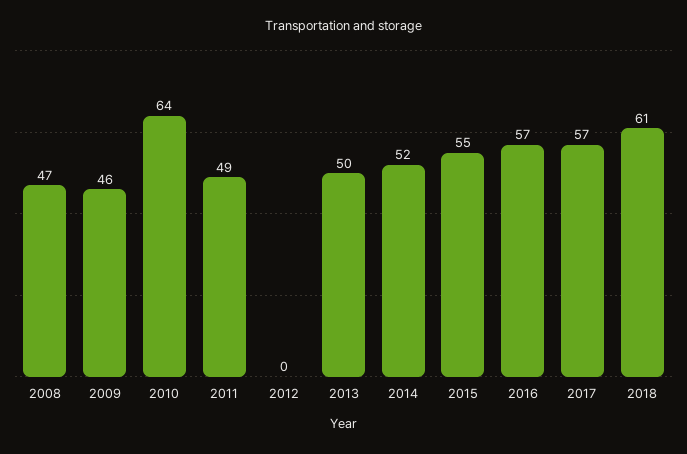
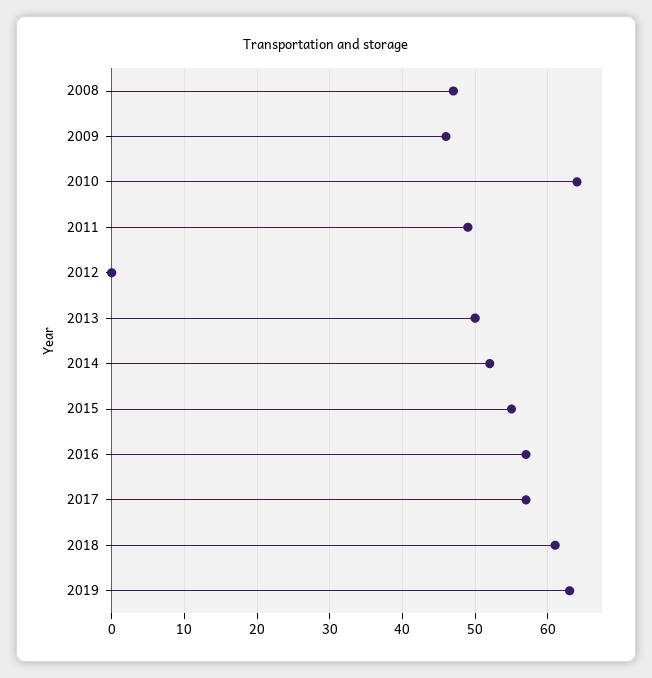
2019: none -> 63

